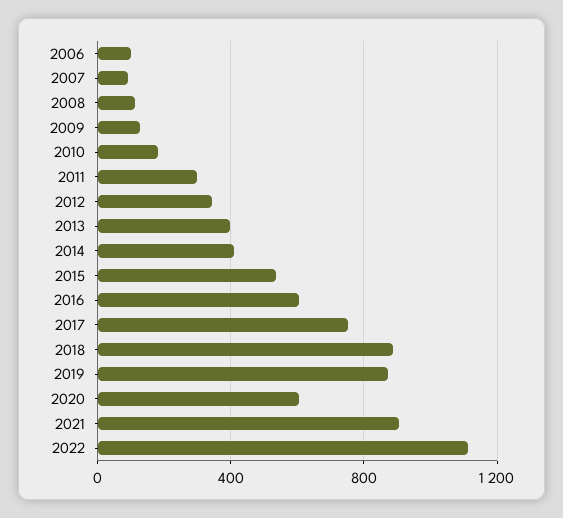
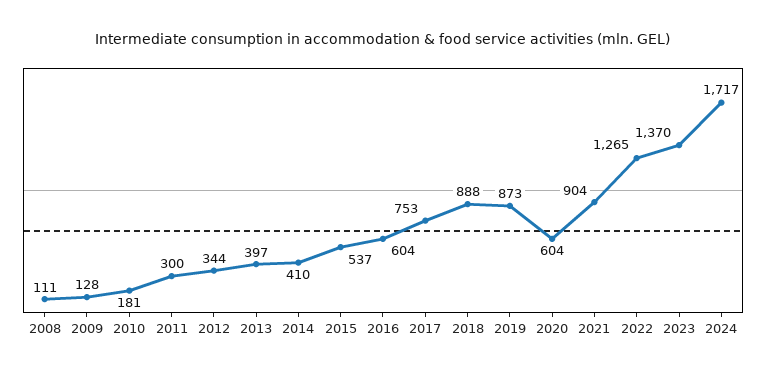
2006: 100 -> none
2007: 100 -> none
2022: 1100 -> 1265
2023: none -> 1370
2024: none -> 1717

